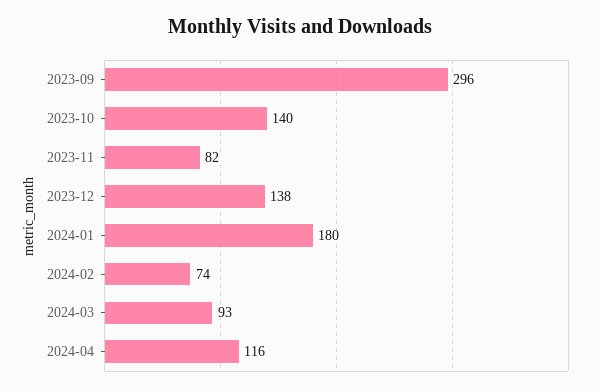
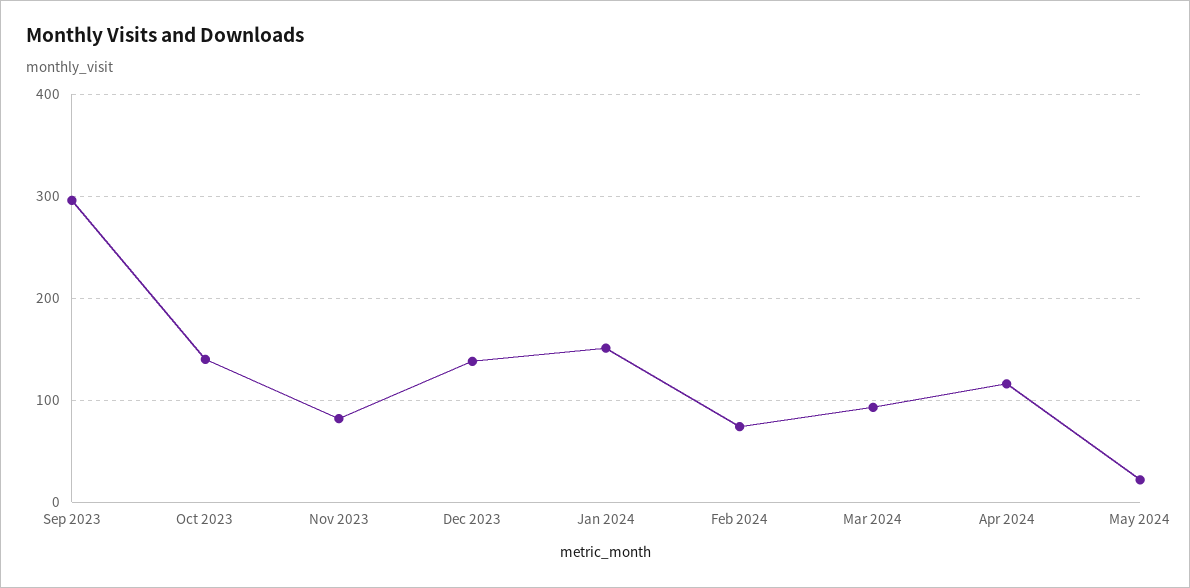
2024-01: 180 -> 150
May 2024: none -> 20

